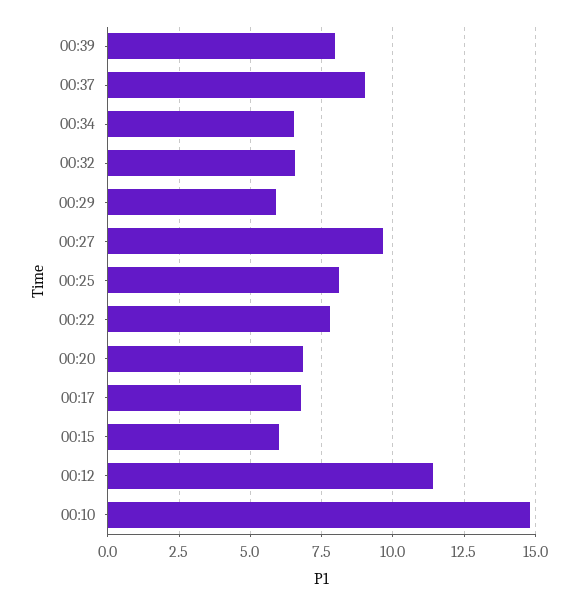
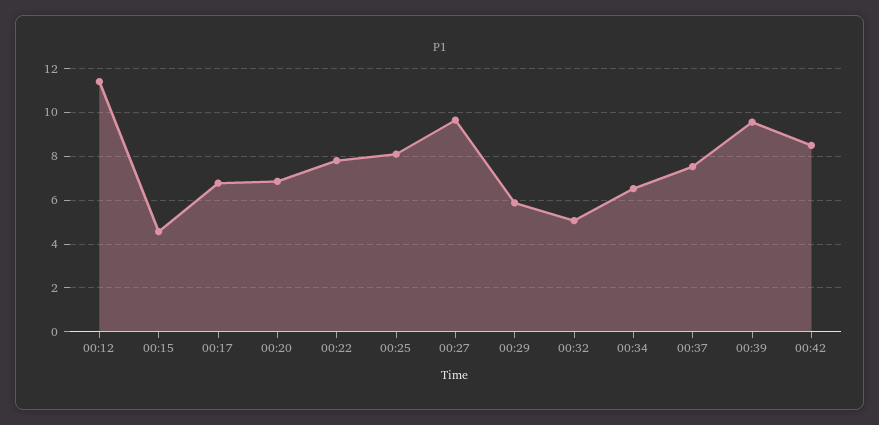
00:39: 8 -> 9.5
00:37: 9 -> 7.5
00:32: 6.5 -> 5
00:15: 6 -> 4.5
00:10: 14.75 -> none
00:42: none -> 8.5

